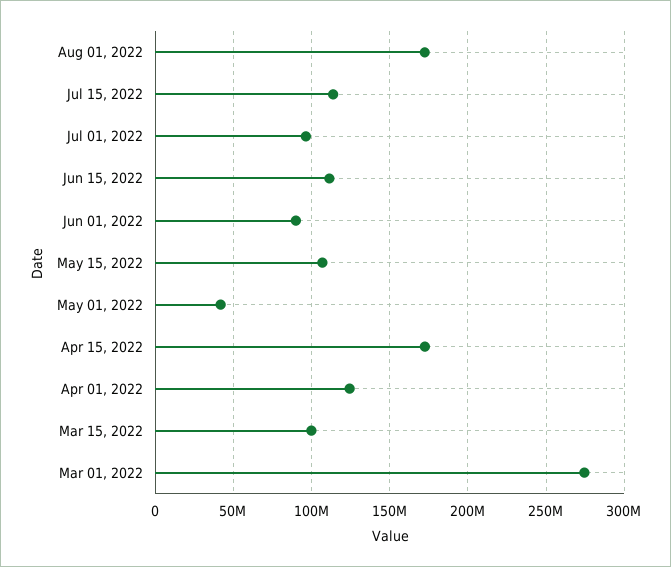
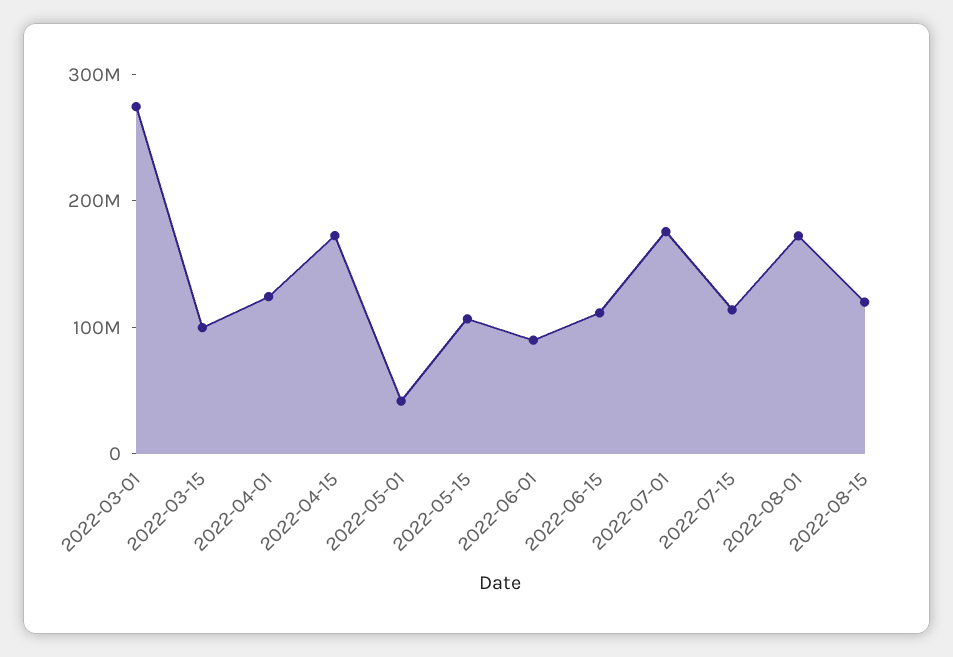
Jul 01, 2022: 95000000 -> 180000000
2022-08-15: none -> 120000000

